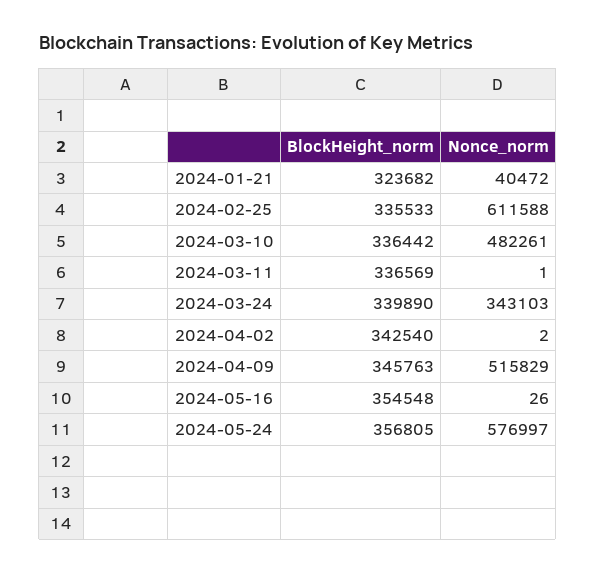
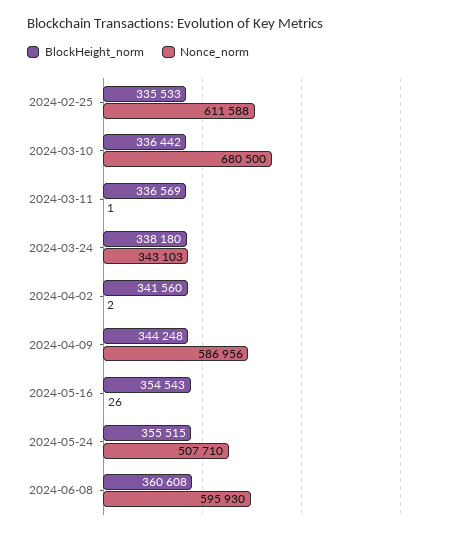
BlockHeight_norm, 2024-01-21: 323682 -> none
Nonce_norm, 2024-01-21: 40472 -> none
Nonce_norm, 2024-03-10: 482261 -> 680500
BlockHeight_norm, 2024-03-24: 339890 -> 338180
BlockHeight_norm, 2024-04-02: 342540 -> 341560
BlockHeight_norm, 2024-04-09: 345763 -> 344248
Nonce_norm, 2024-04-09: 515829 -> 586956
BlockHeight_norm, 2024-05-16: 354548 -> 354543
BlockHeight_norm, 2024-05-24: 356805 -> 355515
Nonce_norm, 2024-05-24: 576997 -> 507710
BlockHeight_norm, 2024-06-08: none -> 360608
Nonce_norm, 2024-06-08: none -> 595930

